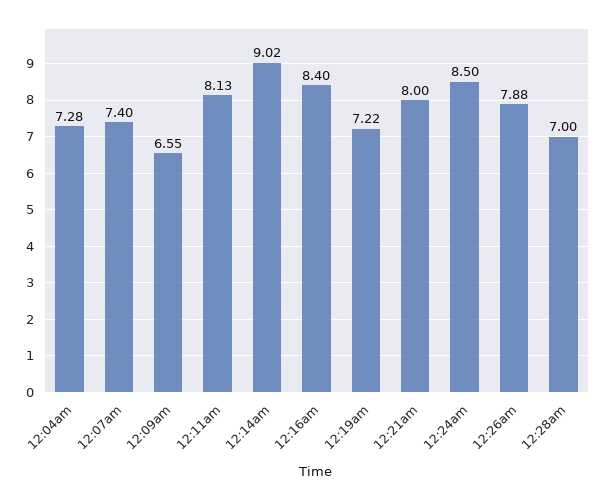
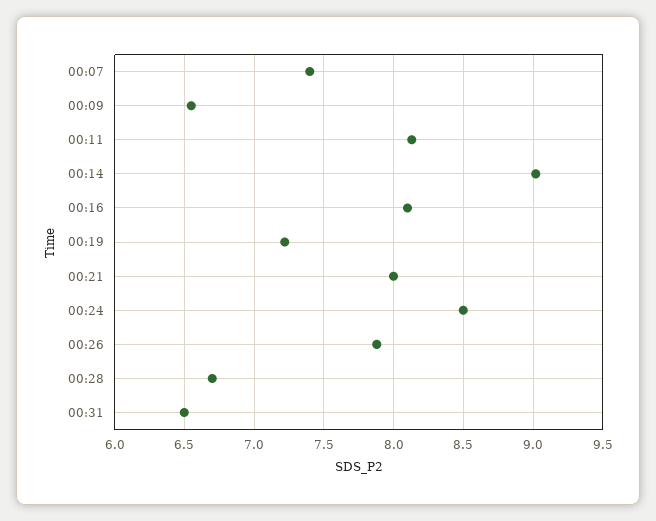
12:04am: 7.28 -> none
12:16am: 8.4 -> 8.1
12:28am: 7 -> 6.7
00:31: none -> 6.5

